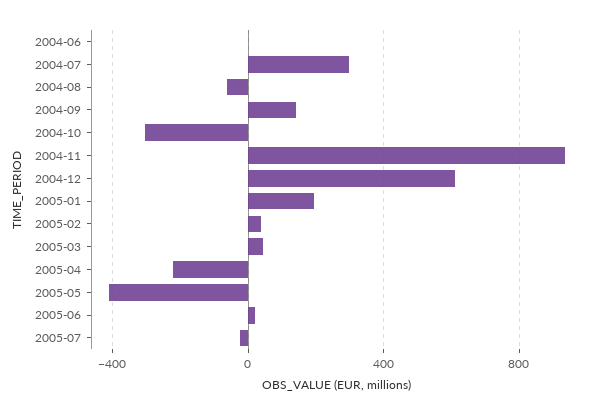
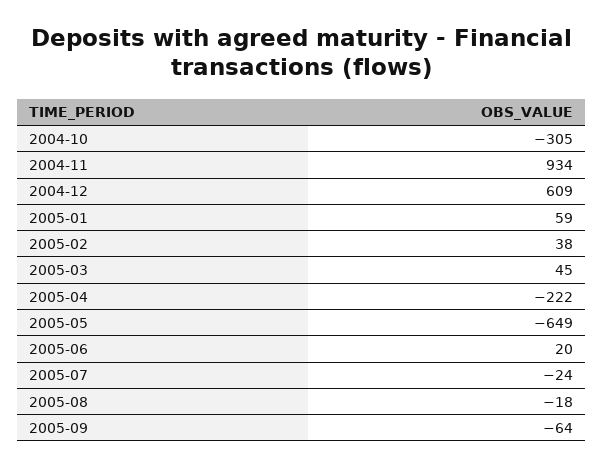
2004-06: 0 -> none
2004-07: 300 -> none
2004-08: -50 -> none
2004-09: 150 -> none
2005-01: 200 -> 59
2005-05: -400 -> -649
2005-08: none -> -18
2005-09: none -> -64

